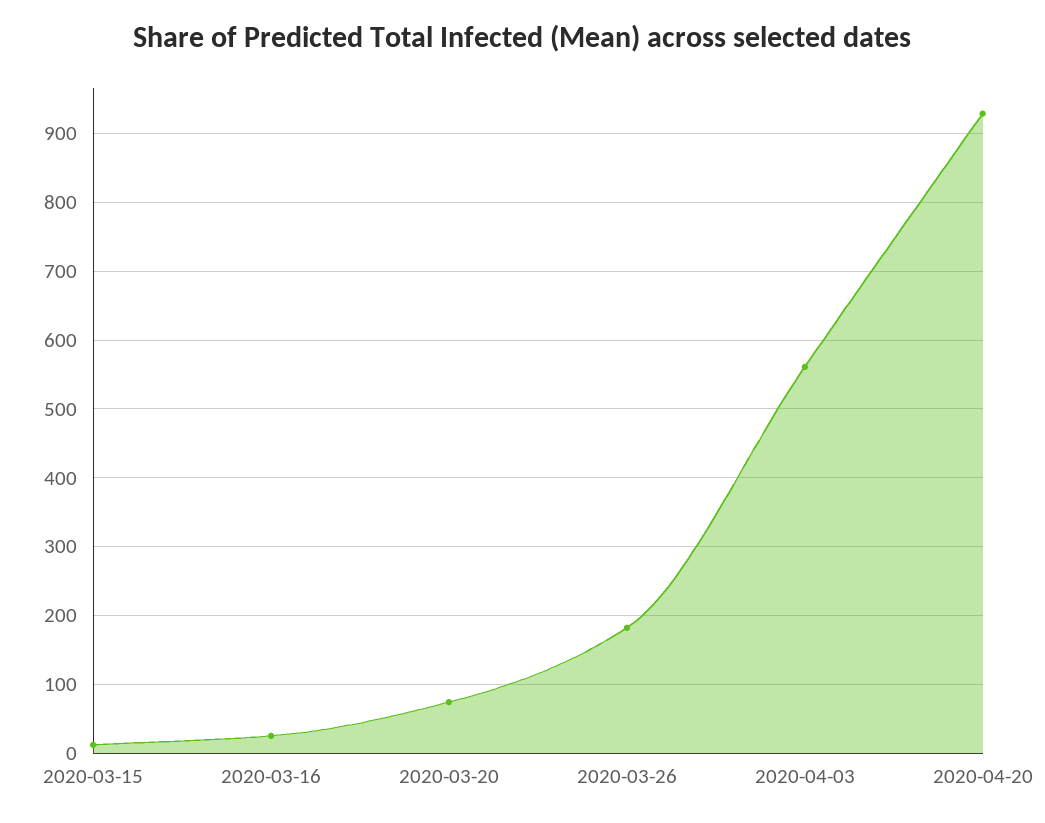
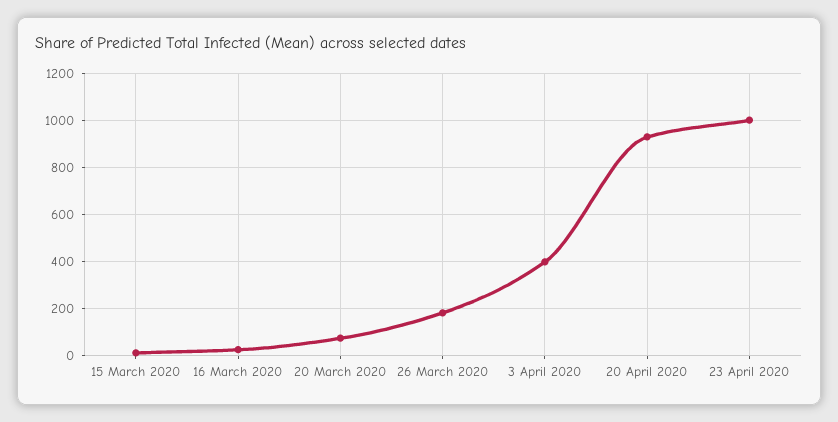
2020-04-03: 560 -> 400
23 April 2020: none -> 1000

